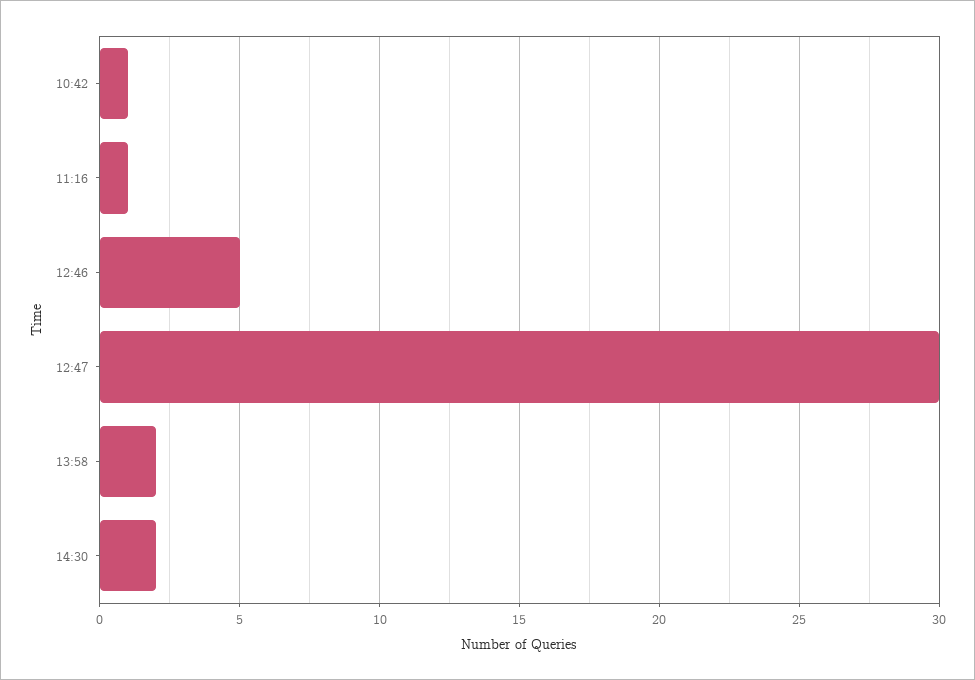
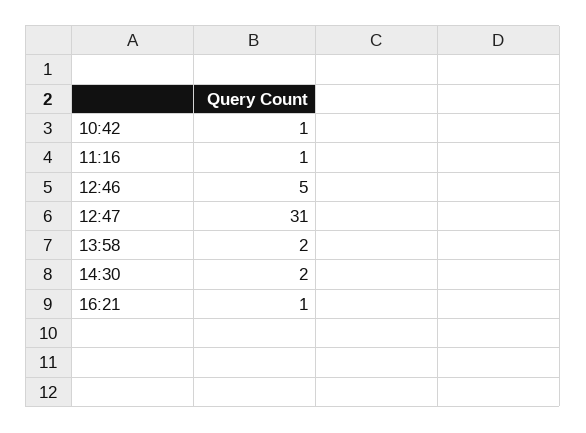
12:47: 30 -> 31
16:21: none -> 1

